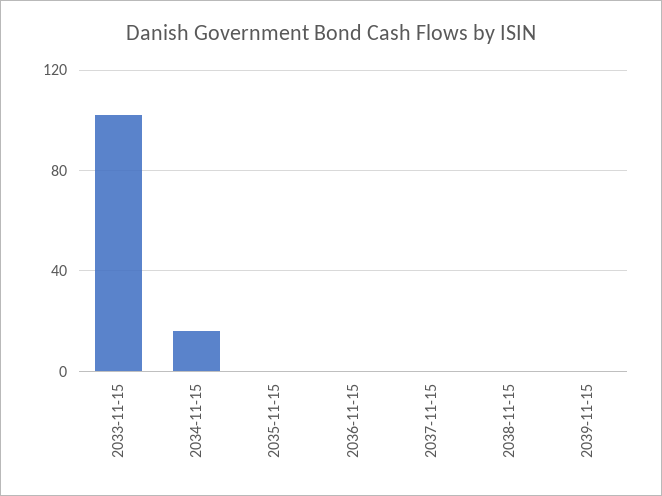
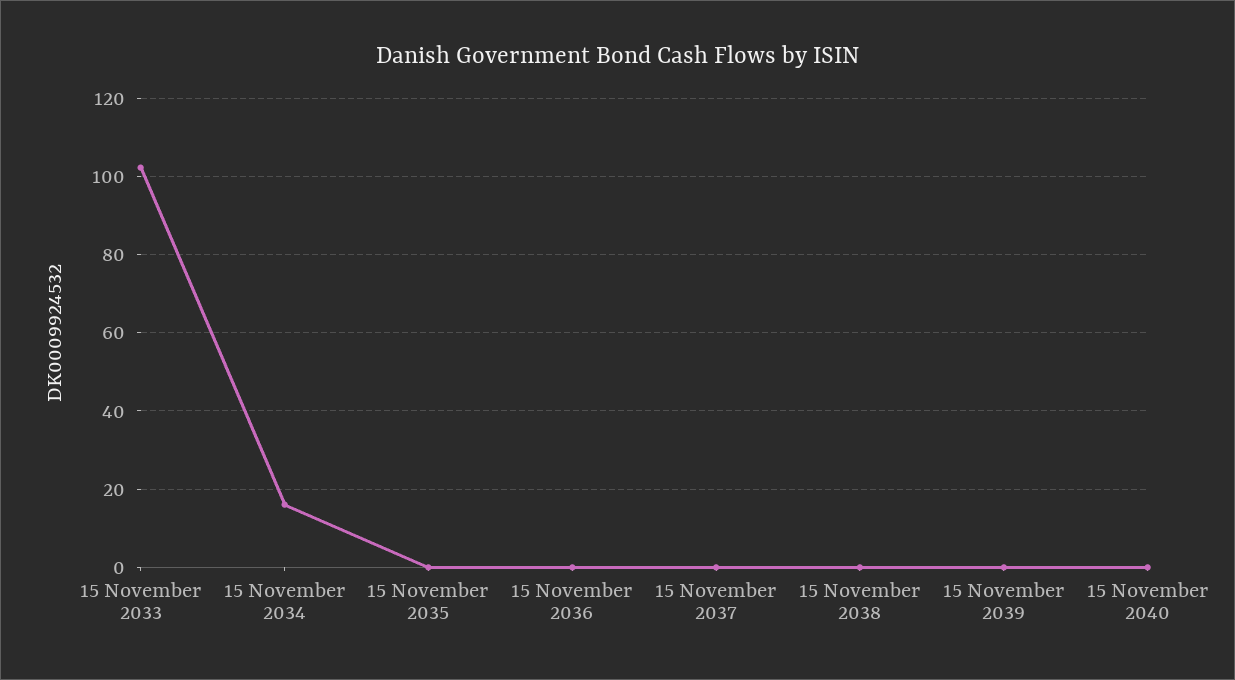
15 November 2040: none -> 0

